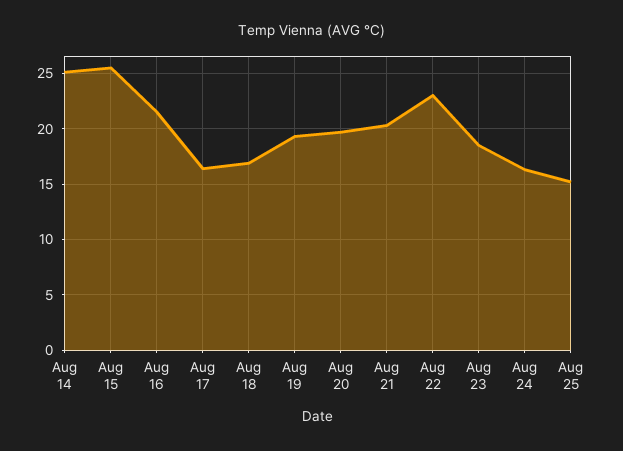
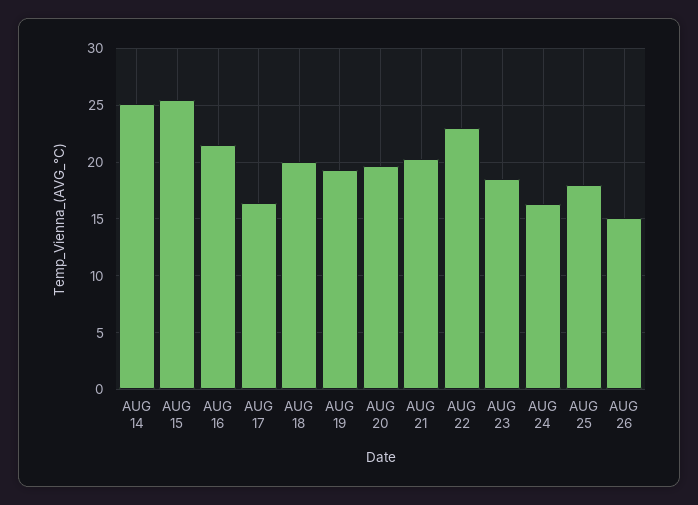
Aug 18: 17 -> 20
Aug 25: 15 -> 18
AUG 26: none -> 15

